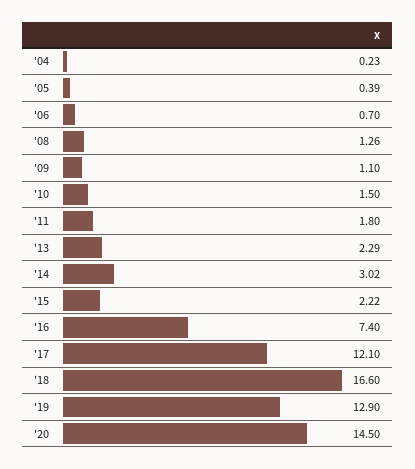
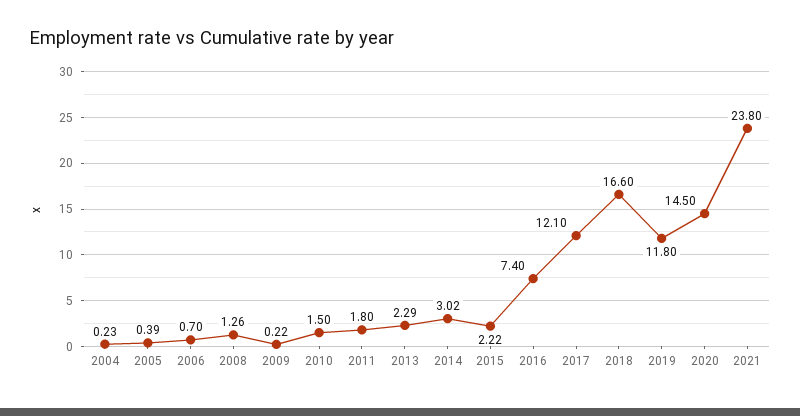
'09: 1.1 -> 0.22
'19: 12.9 -> 11.8
2021: none -> 23.8

